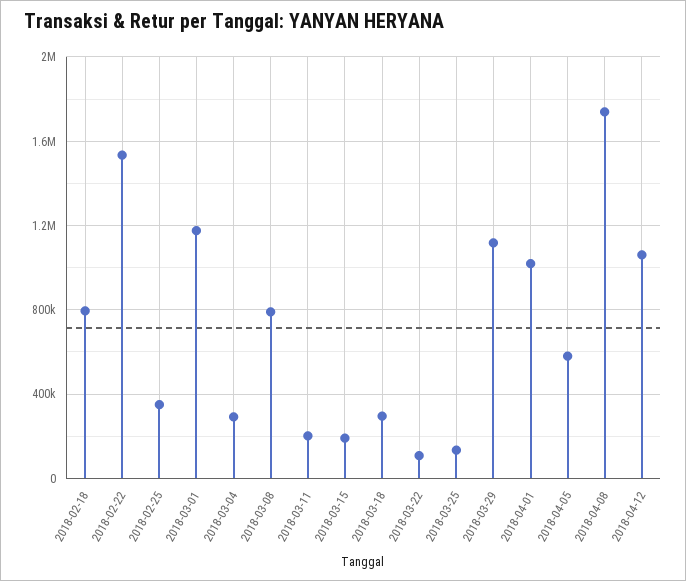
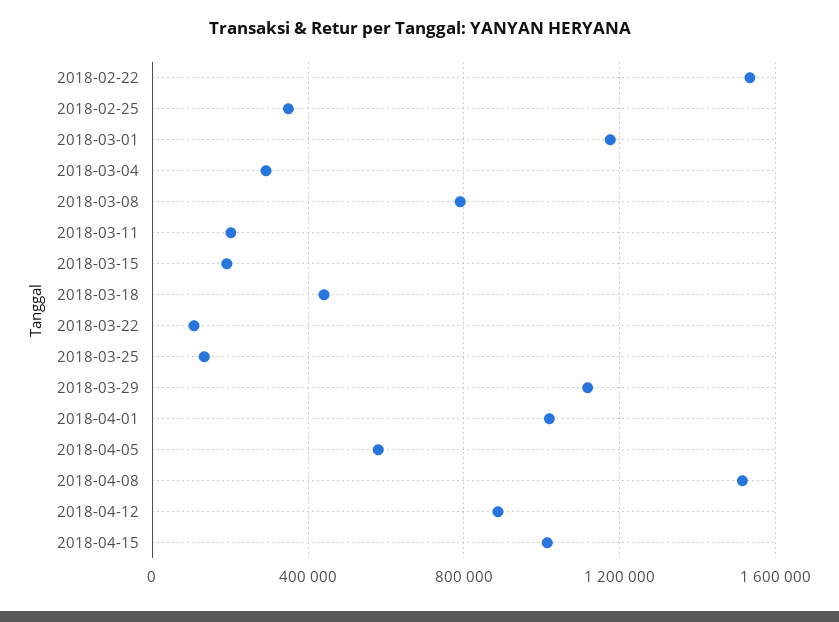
2018-02-18: 800000 -> none
2018-03-18: 300000 -> 450000
2018-04-08: 1750000 -> 1500000
2018-04-12: 1050000 -> 900000
2018-04-15: none -> 1000000

